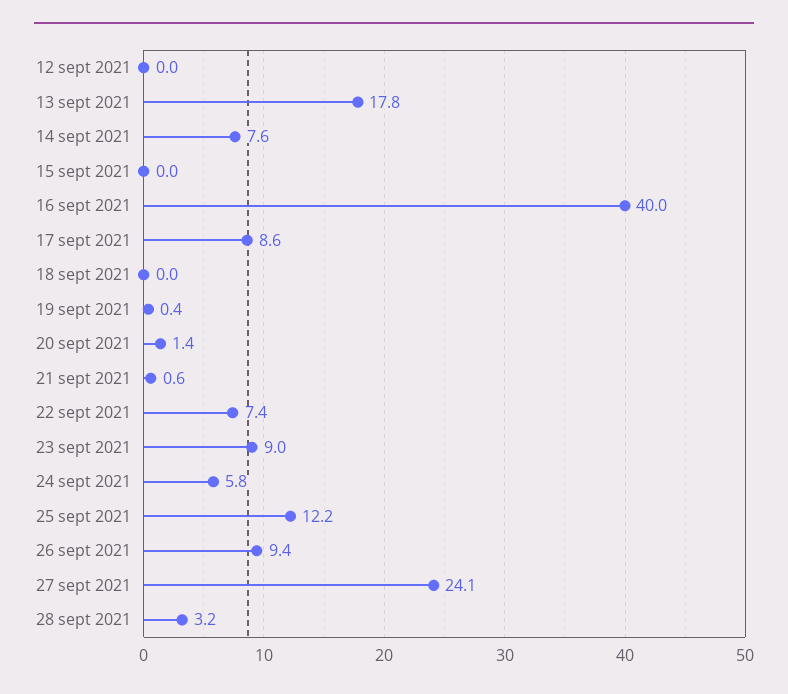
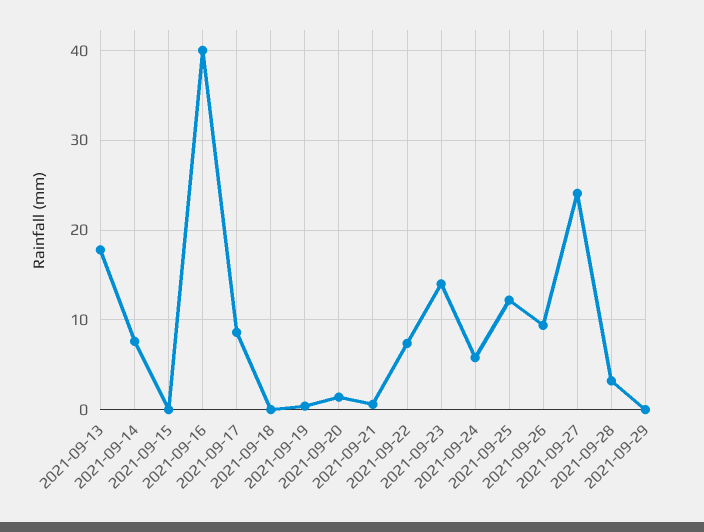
12 sept 2021: 0 -> none
23 sept 2021: 9 -> 14
2021-09-29: none -> 0

